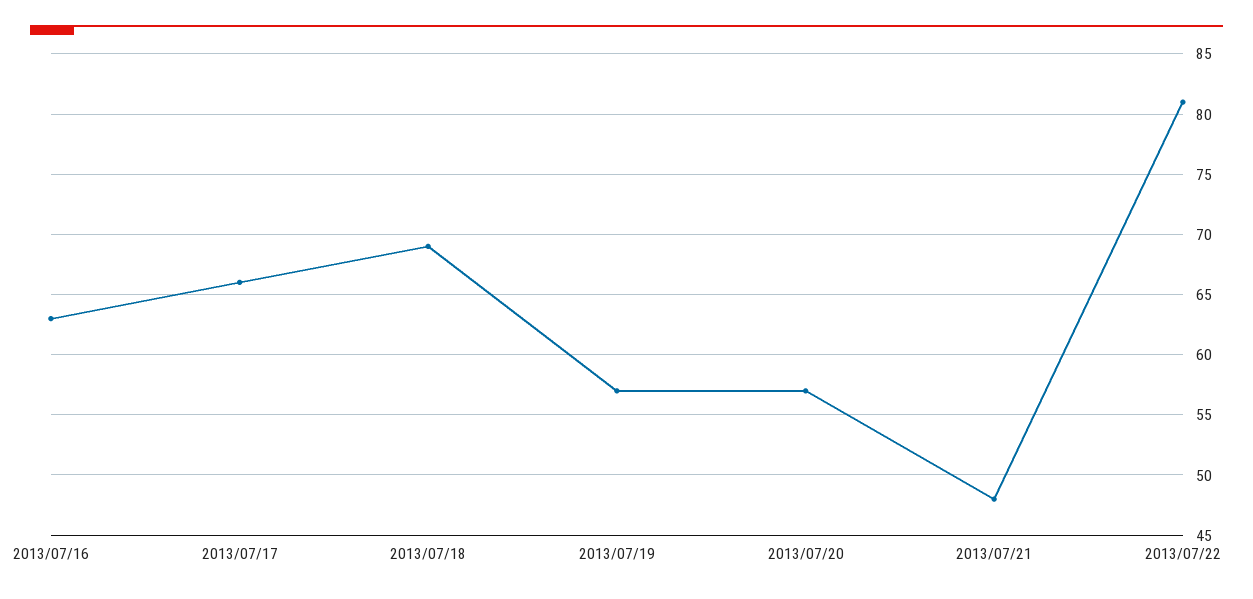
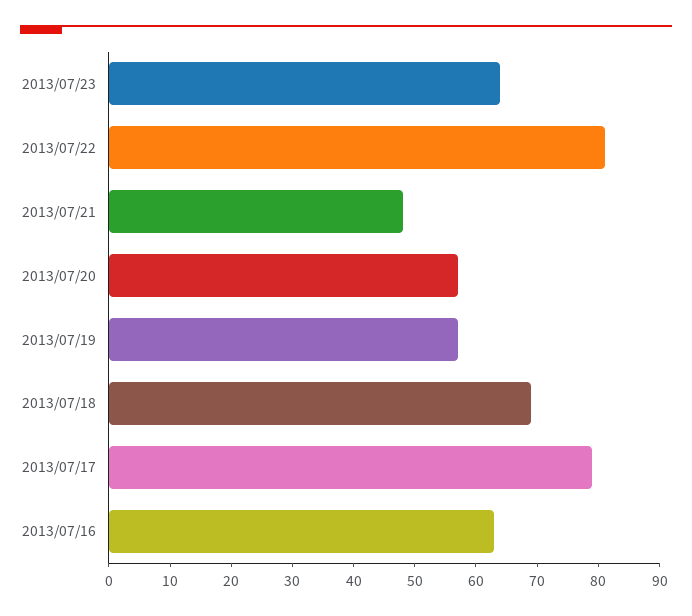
2013/07/17: 66 -> 80
2013/07/23: none -> 65

